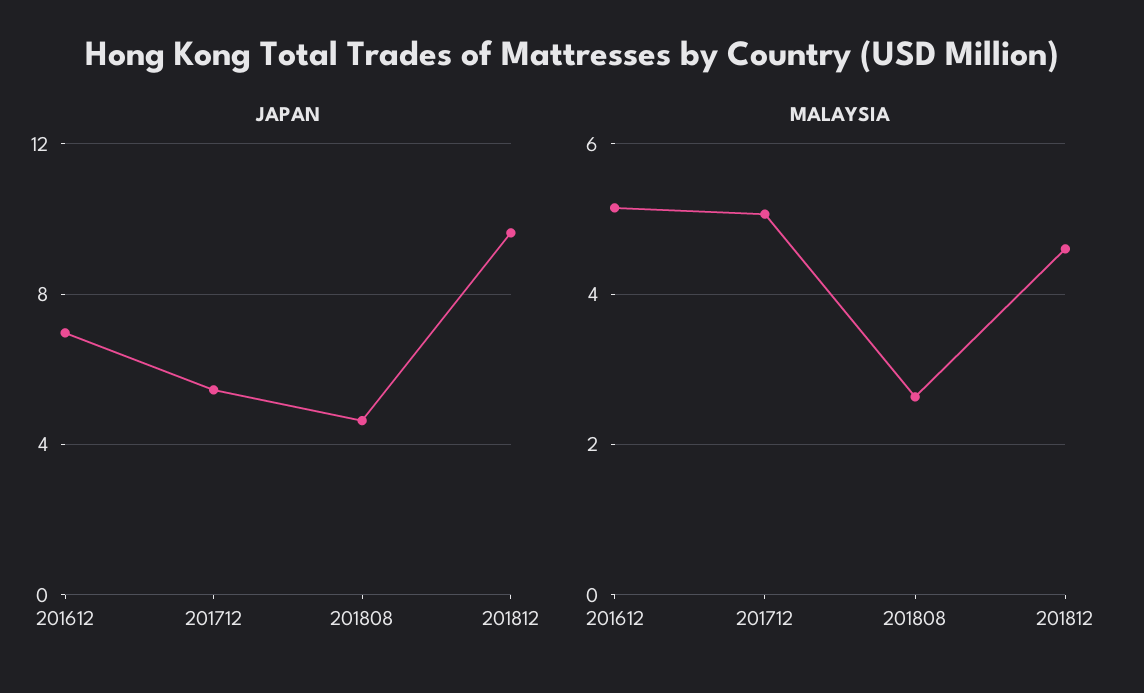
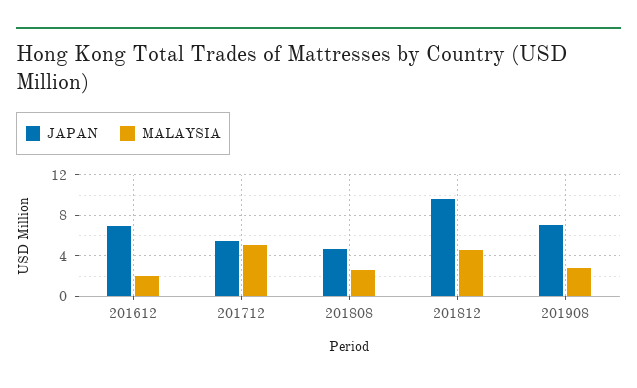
MALAYSIA, 201612: 5.2 -> 2
JAPAN, 201908: none -> 7
MALAYSIA, 201908: none -> 3

